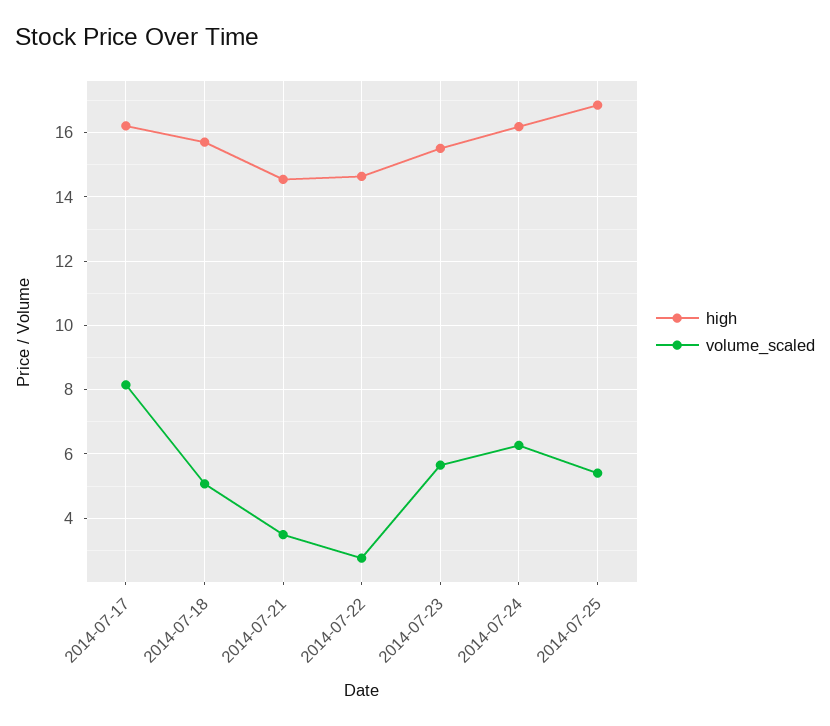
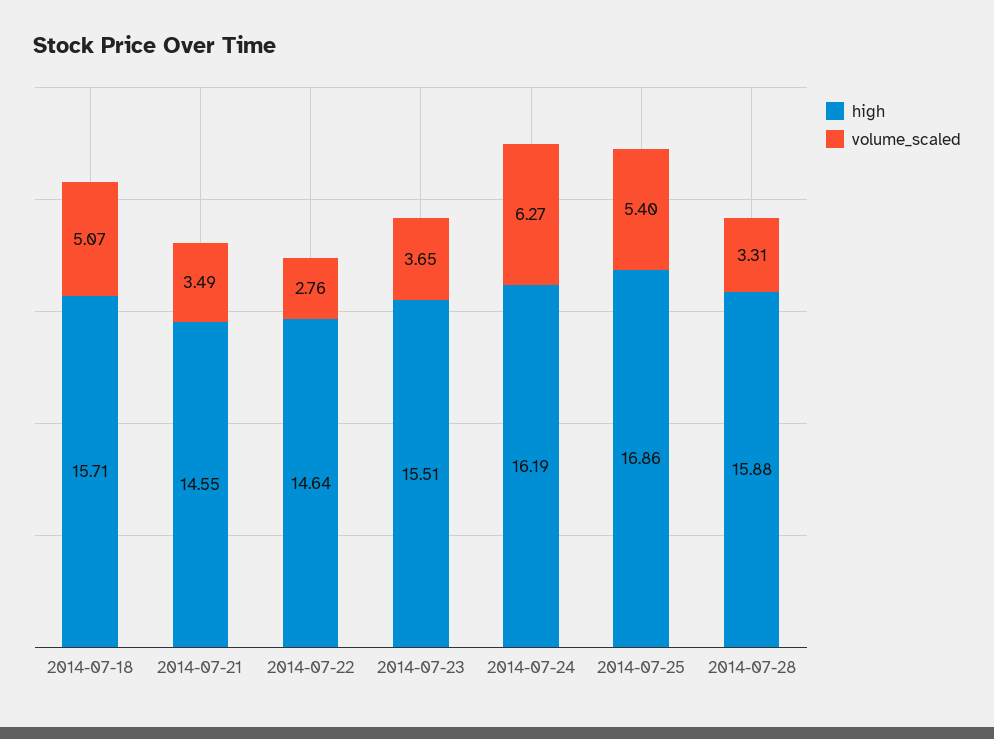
high, 2014-07-17: 16.2 -> none
volume_scaled, 2014-07-17: 8.2 -> none
volume_scaled, 2014-07-23: 5.6 -> 3.65
high, 2014-07-28: none -> 15.88
volume_scaled, 2014-07-28: none -> 3.31

